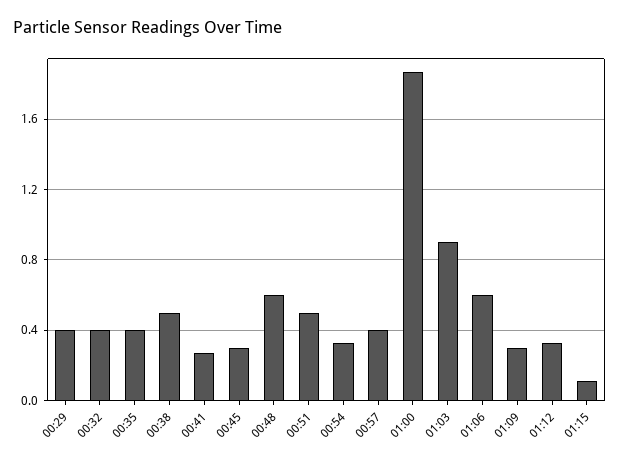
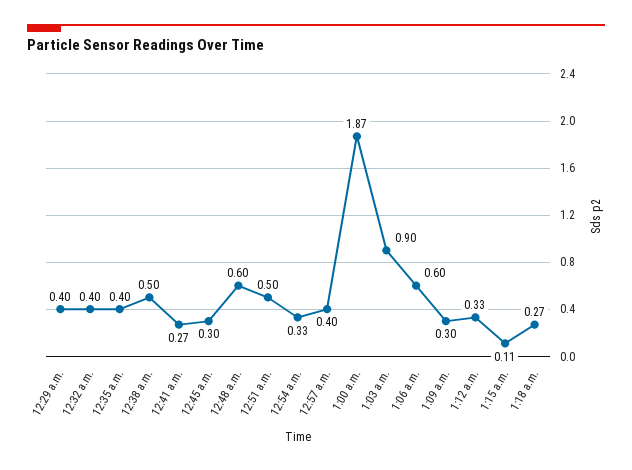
1:18 a.m.: none -> 0.27

